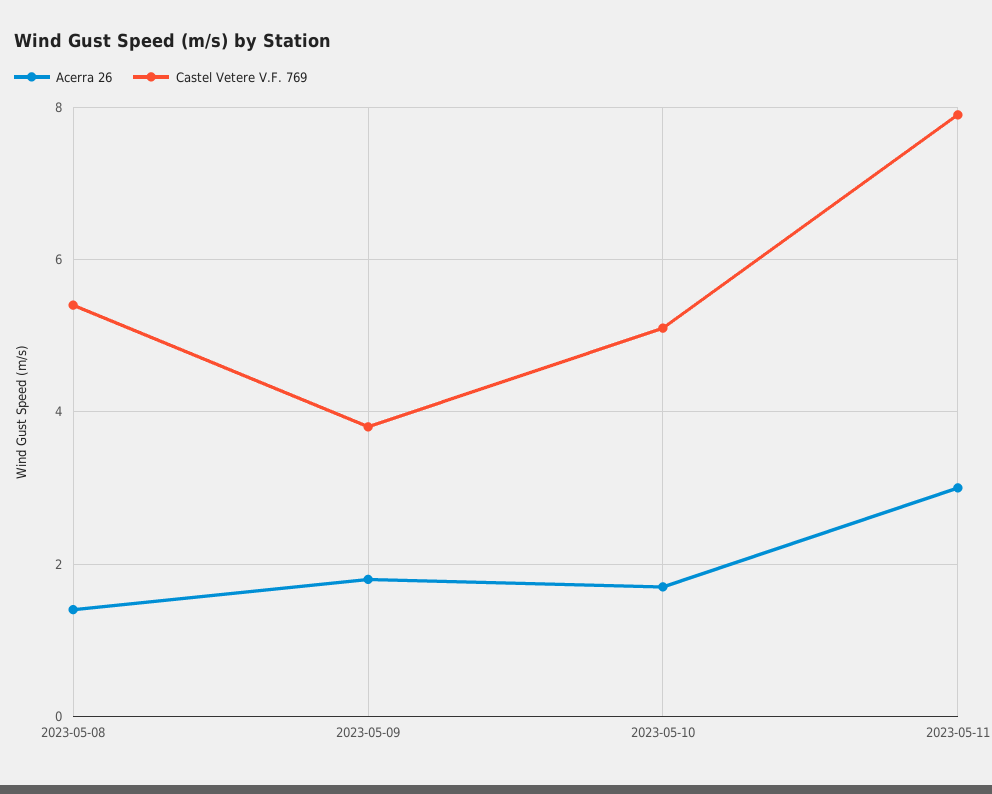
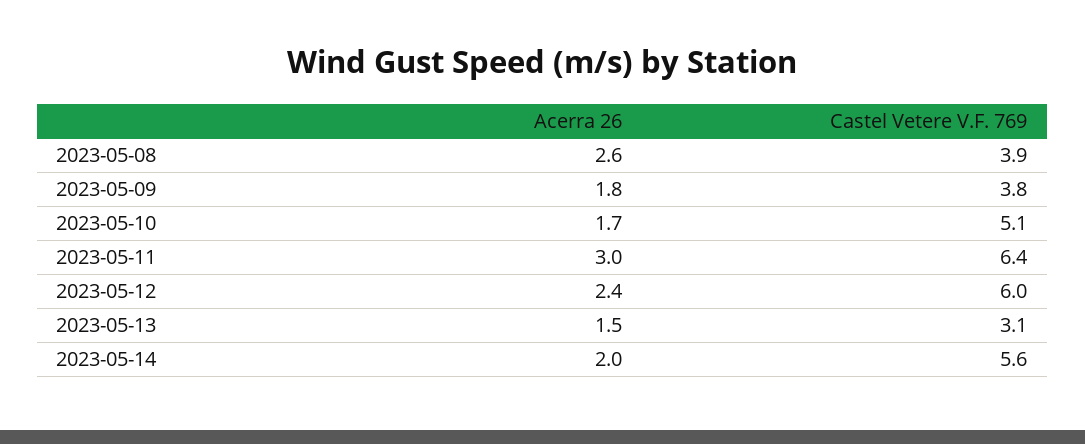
Acerra 26, 2023-05-08: 1.5 -> 2.6
Castel Vetere V.F. 769, 2023-05-08: 5.5 -> 3.9
Castel Vetere V.F. 769, 2023-05-11: 8 -> 6.4
Acerra 26, 2023-05-12: none -> 2.4
Castel Vetere V.F. 769, 2023-05-12: none -> 6
Acerra 26, 2023-05-13: none -> 1.5
Castel Vetere V.F. 769, 2023-05-13: none -> 3.1
Acerra 26, 2023-05-14: none -> 2
Castel Vetere V.F. 769, 2023-05-14: none -> 5.6

